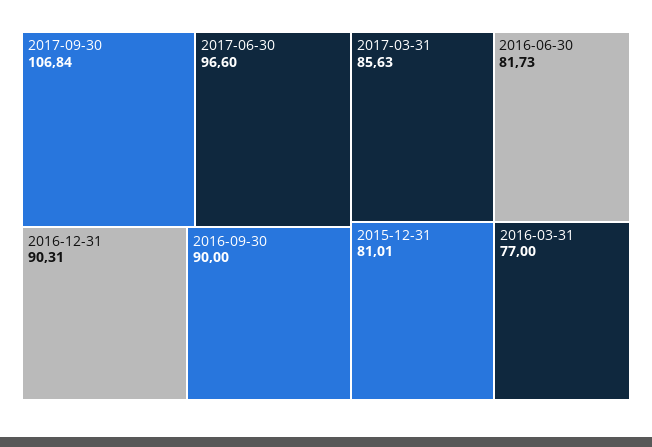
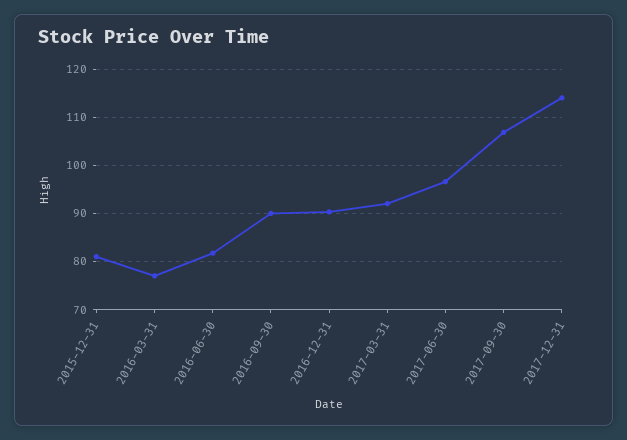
2017-03-31: 85.63 -> 92
2017-12-31: none -> 114

